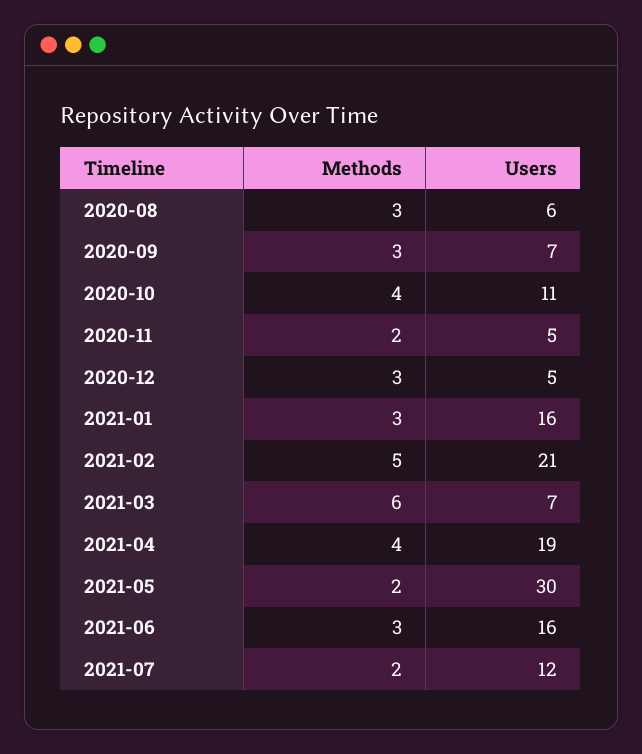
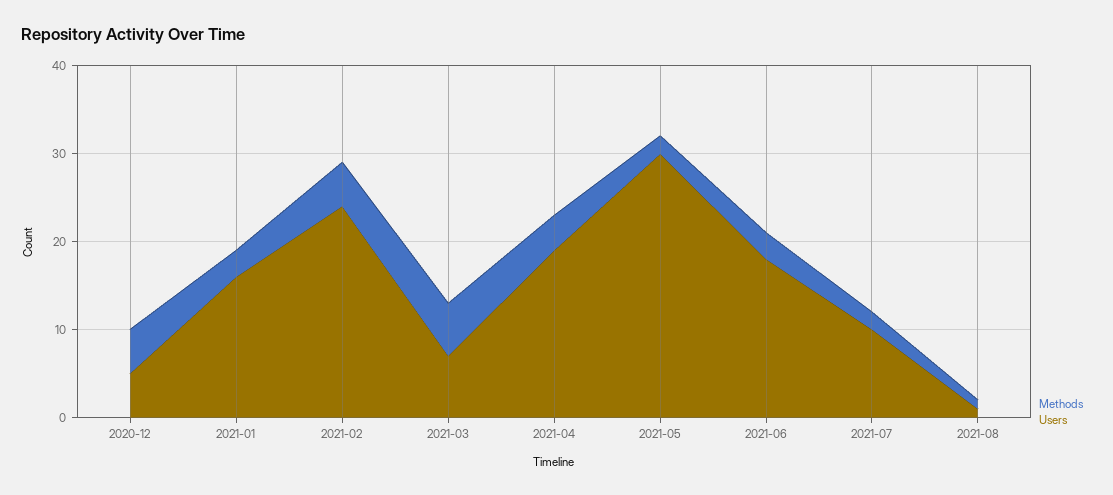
Methods, 2020-08: 3 -> none
Users, 2020-08: 6 -> none
Methods, 2020-09: 3 -> none
Users, 2020-09: 7 -> none
Methods, 2020-10: 4 -> none
Users, 2020-10: 11 -> none
Methods, 2020-11: 2 -> none
Users, 2020-11: 5 -> none
Methods, 2020-12: 3 -> 5
Users, 2021-02: 21 -> 24
Users, 2021-06: 16 -> 18
Users, 2021-07: 12 -> 10
Methods, 2021-08: none -> 1
Users, 2021-08: none -> 1

